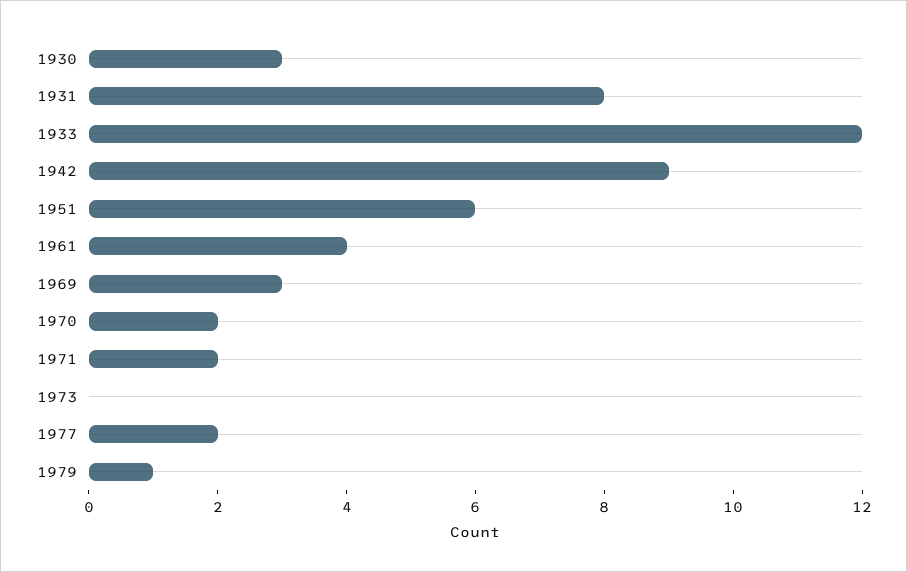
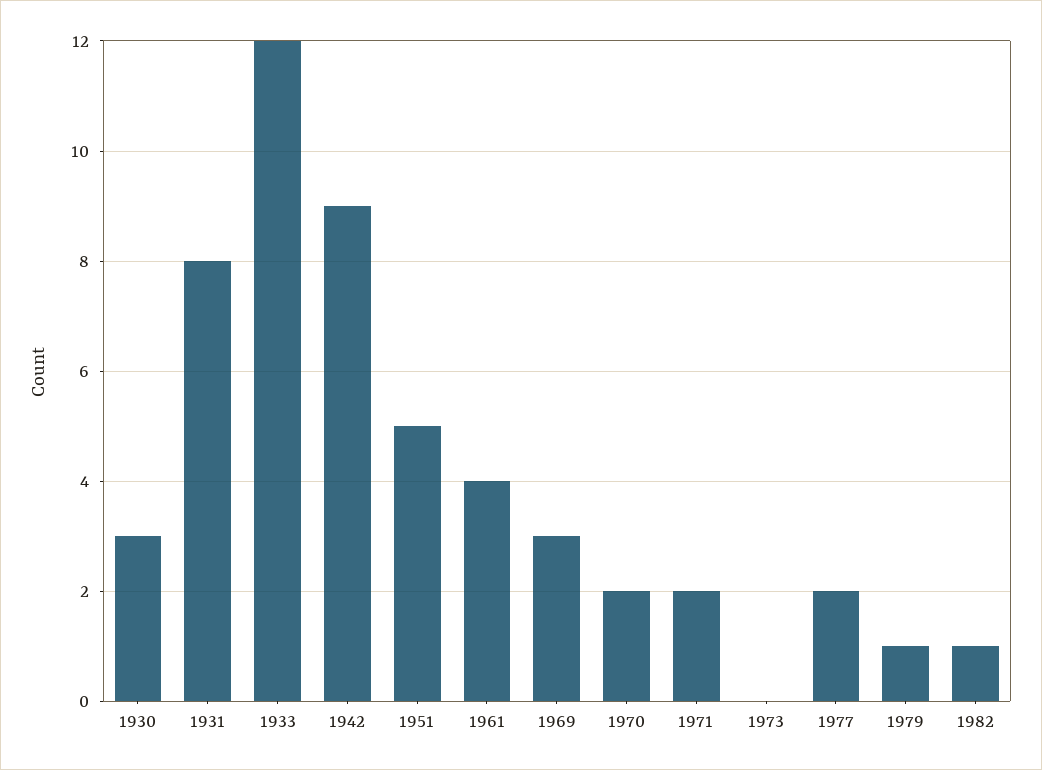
1951: 6 -> 5
1982: none -> 1

